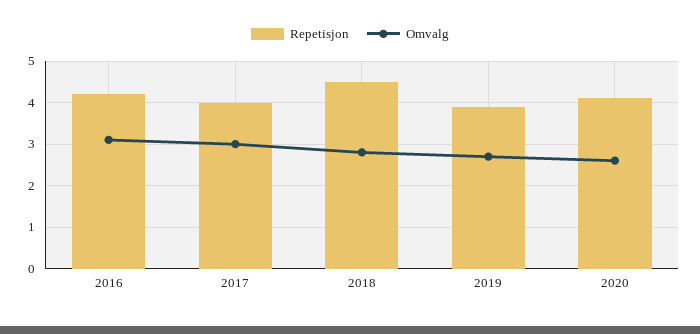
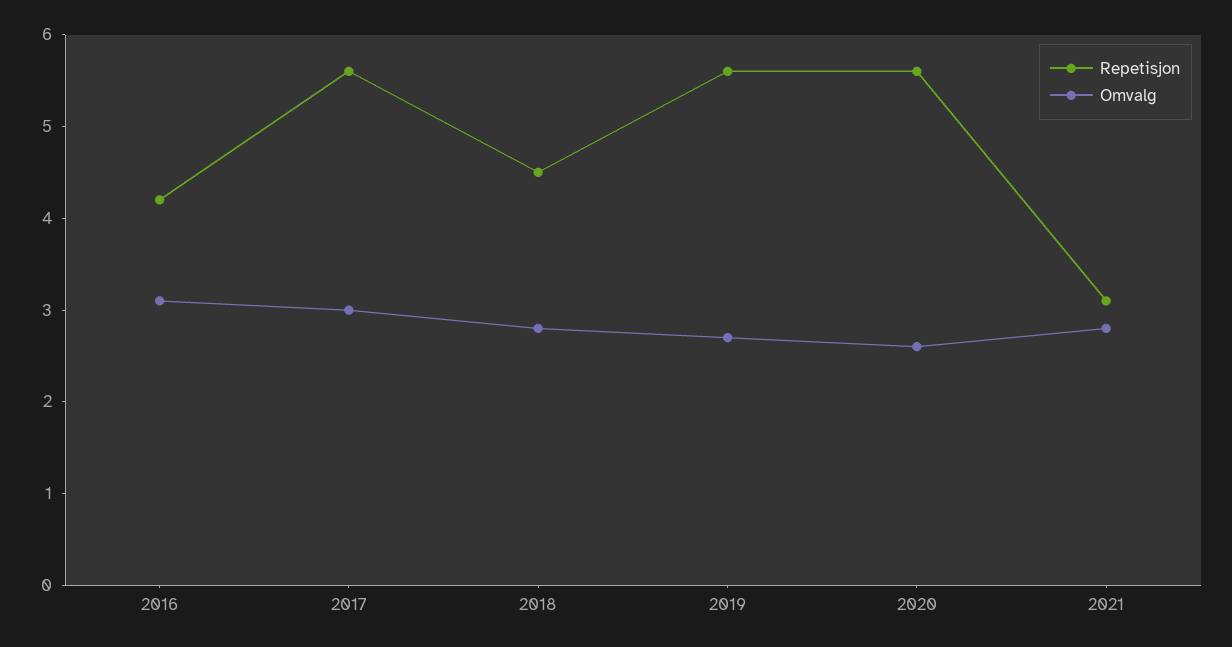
Repetisjon, 2017: 4 -> 5.6
Repetisjon, 2019: 4 -> 5.6
Repetisjon, 2020: 4 -> 5.6
Repetisjon, 2021: none -> 3.1
Omvalg, 2021: none -> 2.8

